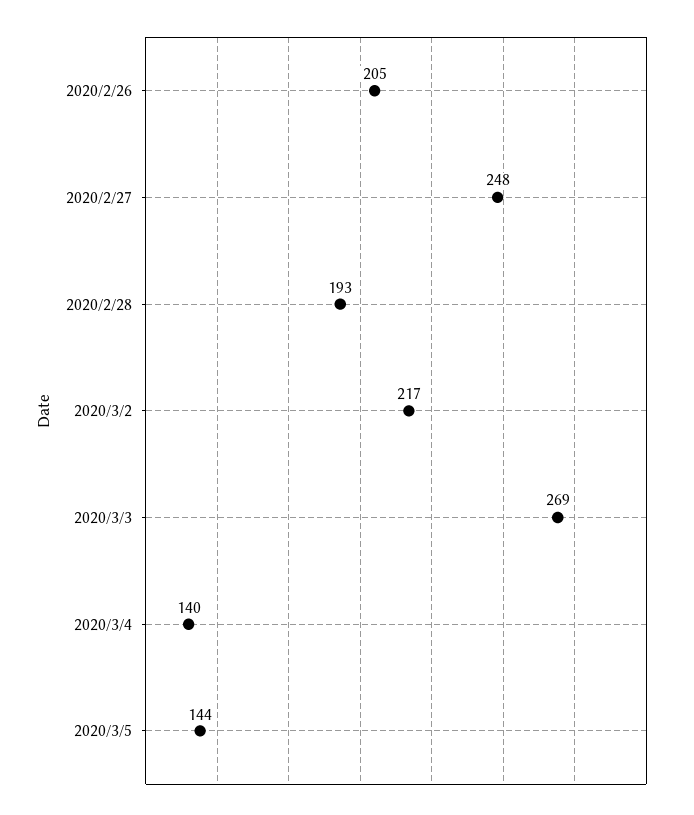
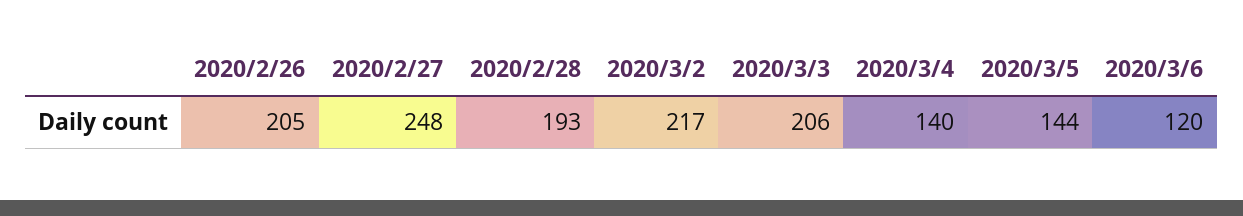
2020/3/3: 269 -> 206
2020/3/6: none -> 120

